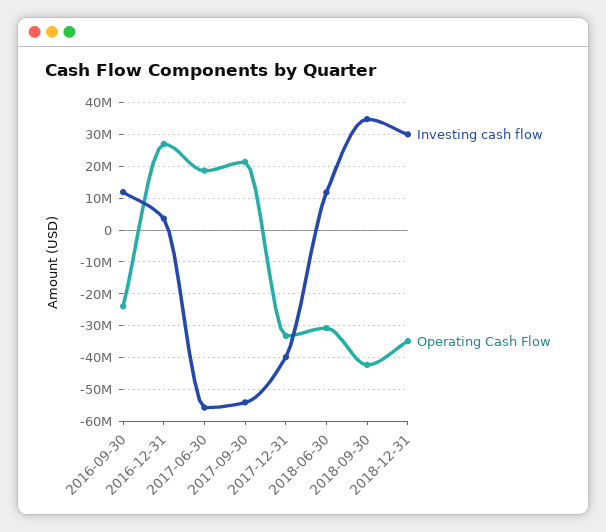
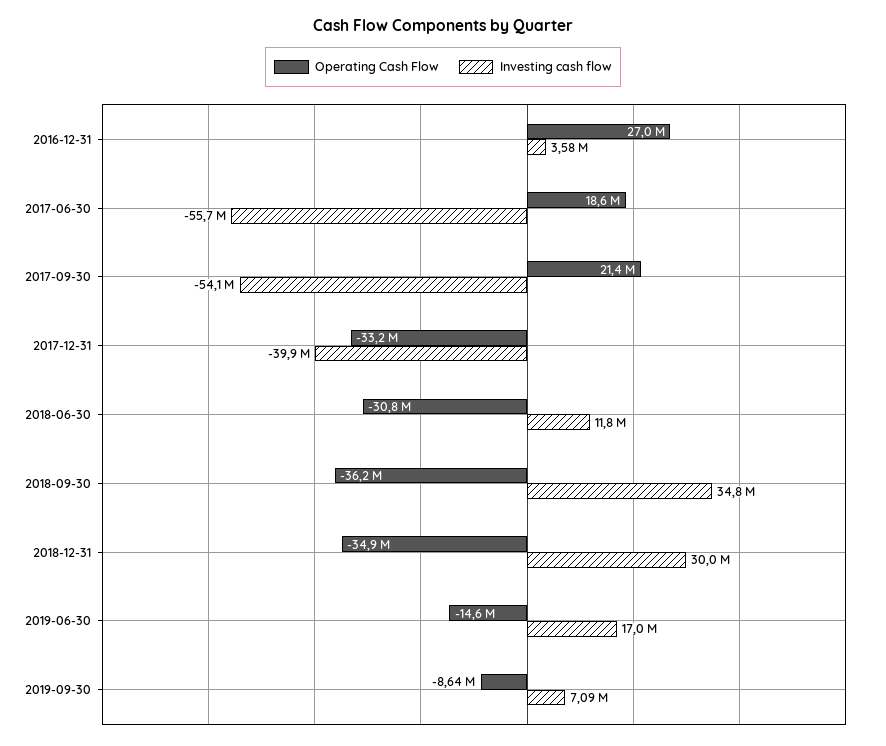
Investing cash flow, 2016-09-30: 12000000 -> none
Operating Cash Flow, 2016-09-30: -24000000 -> none
Operating Cash Flow, 2018-09-30: -42000000 -> -36200000
Operating Cash Flow, 2019-06-30: none -> -14600000
Investing cash flow, 2019-06-30: none -> 17000000
Operating Cash Flow, 2019-09-30: none -> -8640000
Investing cash flow, 2019-09-30: none -> 7090000

